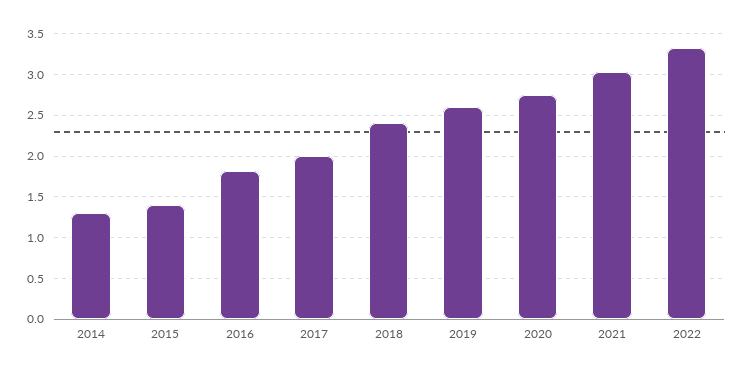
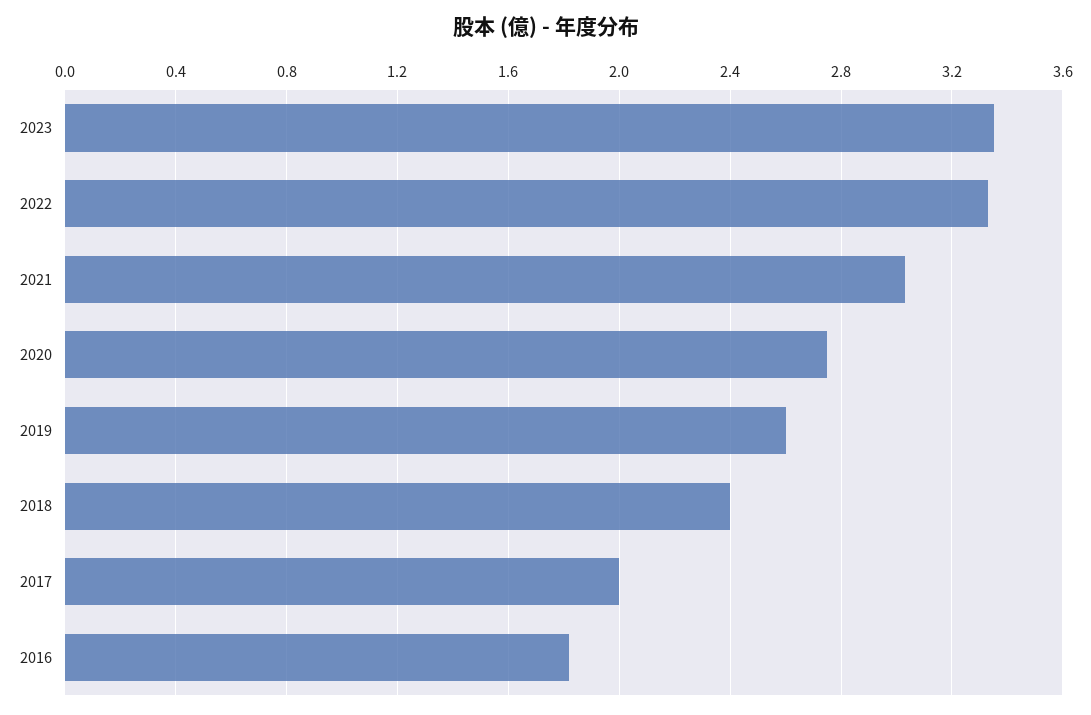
2014: 1.3 -> none
2015: 1.4 -> none
2023: none -> 3.35

